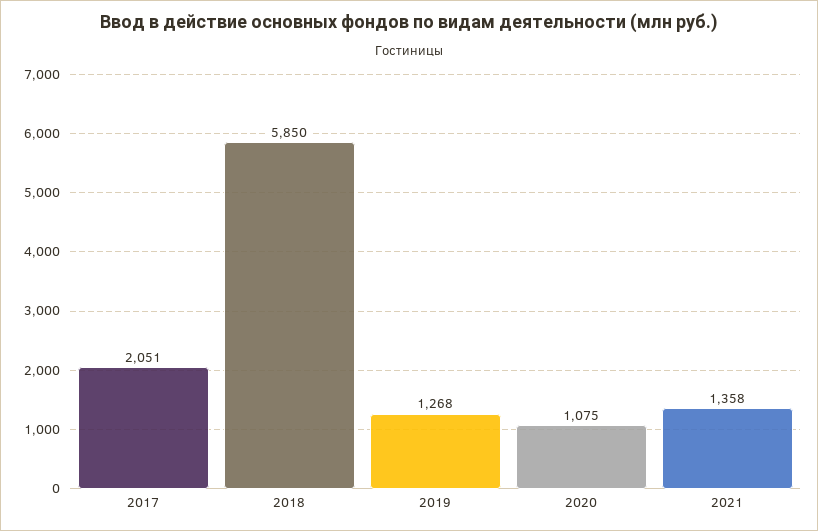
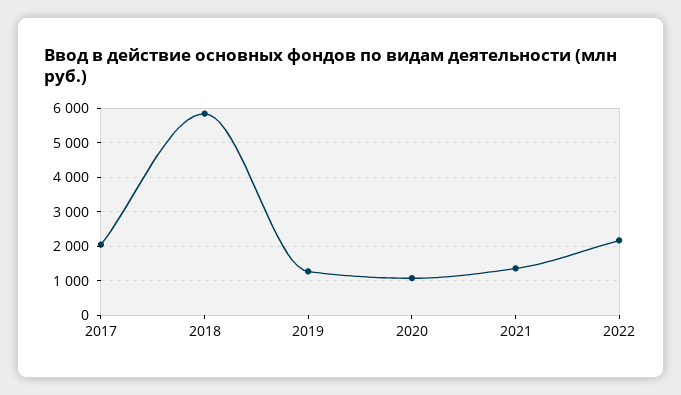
2022: none -> 2200

